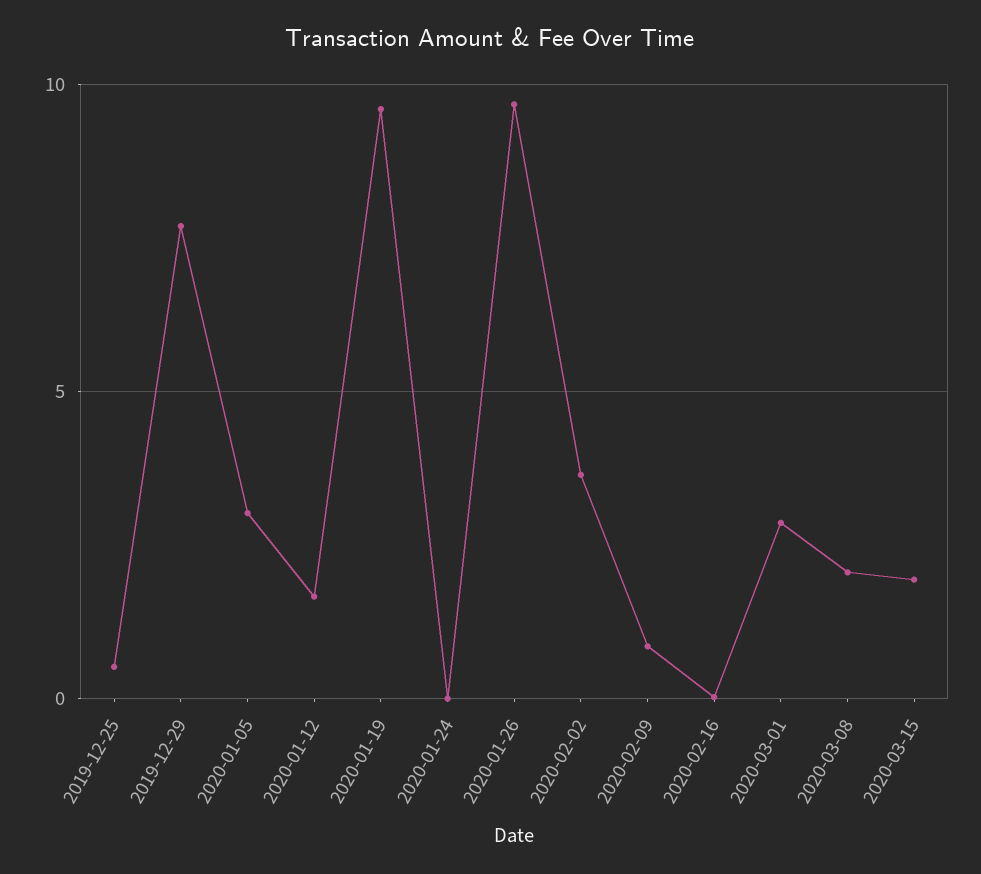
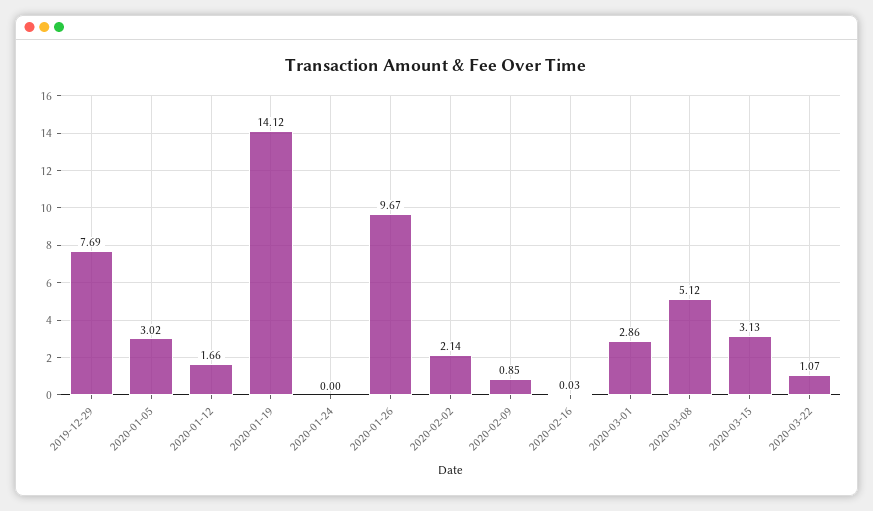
2019-12-25: 0.5 -> none
2020-01-19: 9.5 -> 14.12
2020-02-02: 3.5 -> 2.14
2020-03-08: 2 -> 5.12
2020-03-15: 2 -> 3.13
2020-03-22: none -> 1.07

